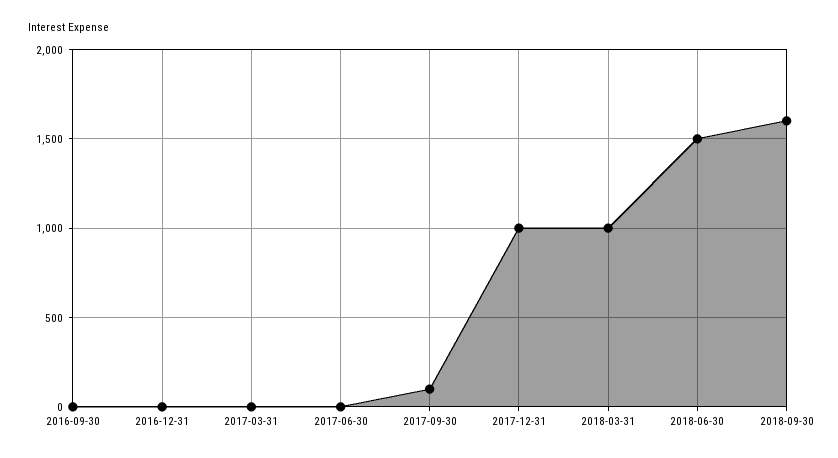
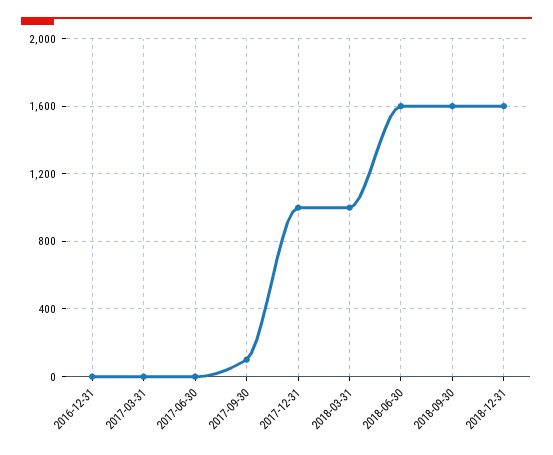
2016-09-30: 0 -> none
2018-06-30: 1500 -> 1600
2018-12-31: none -> 1600

